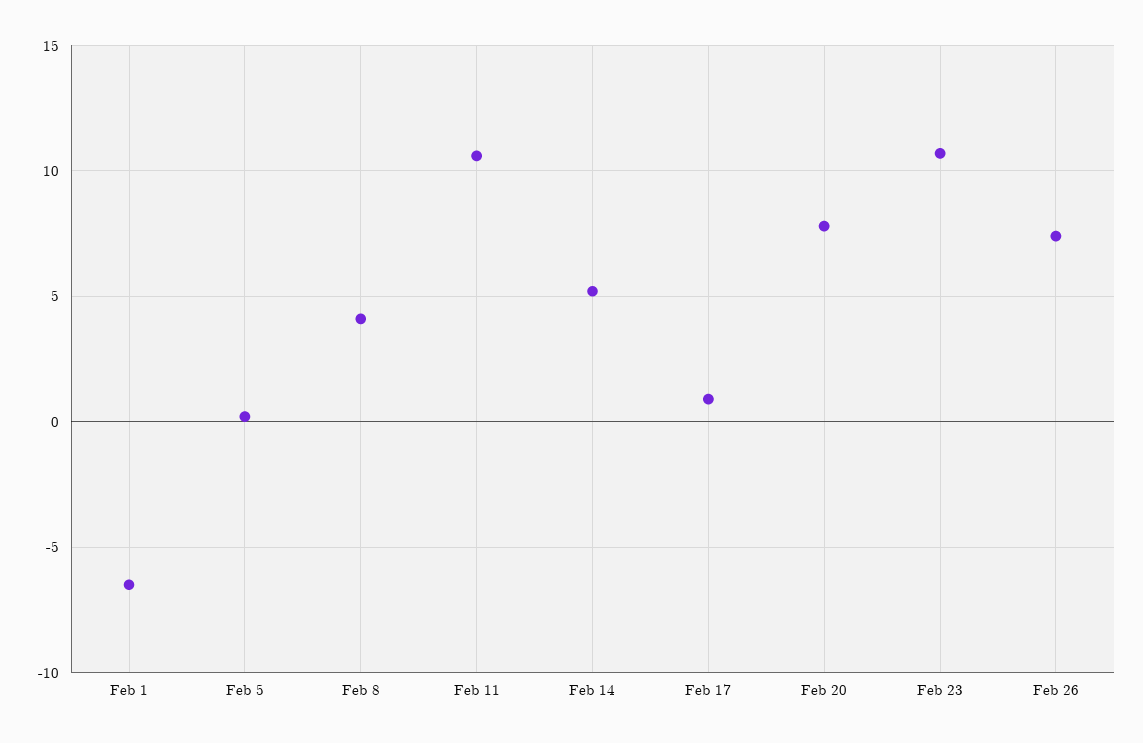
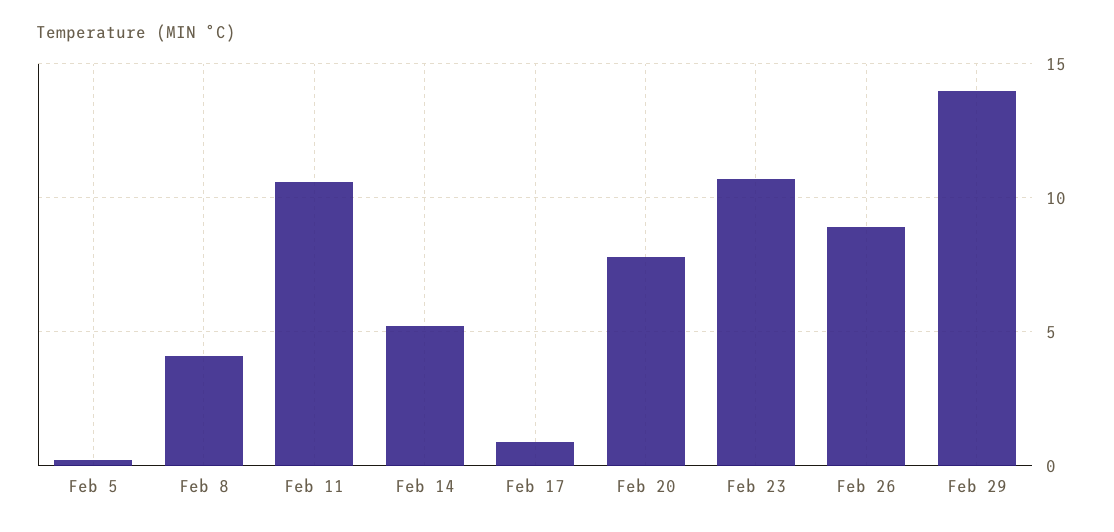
Feb 1: -6.5 -> none
Feb 26: 7.5 -> 9
Feb 29: none -> 14

